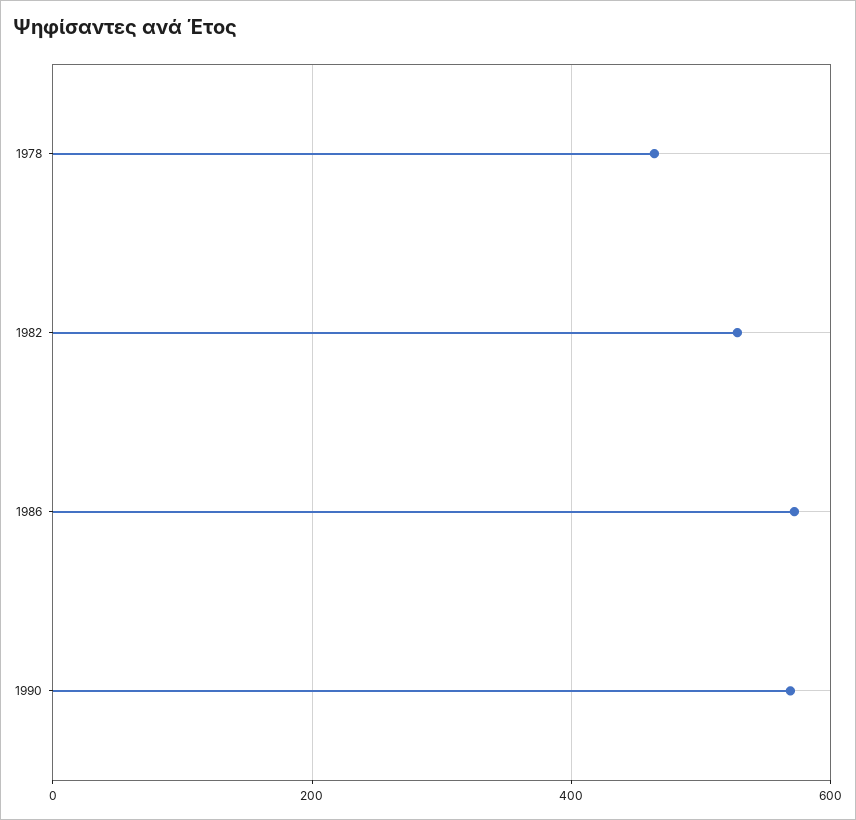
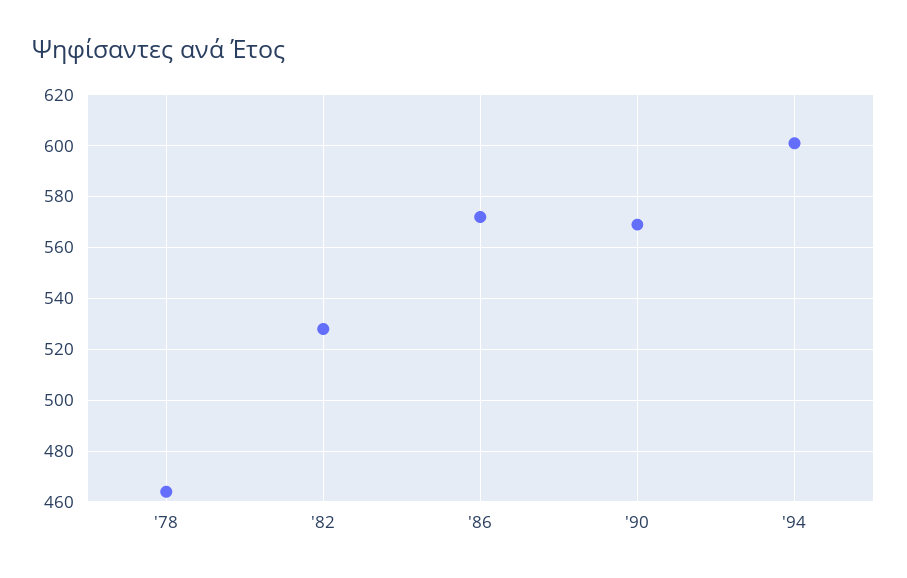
'94: none -> 600

